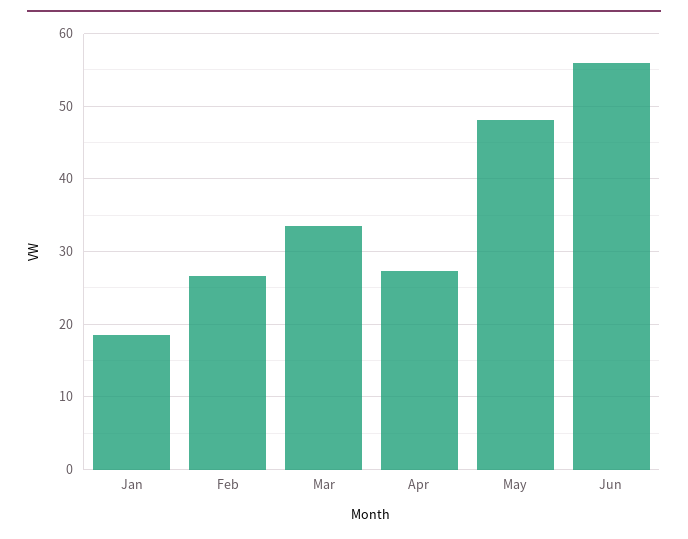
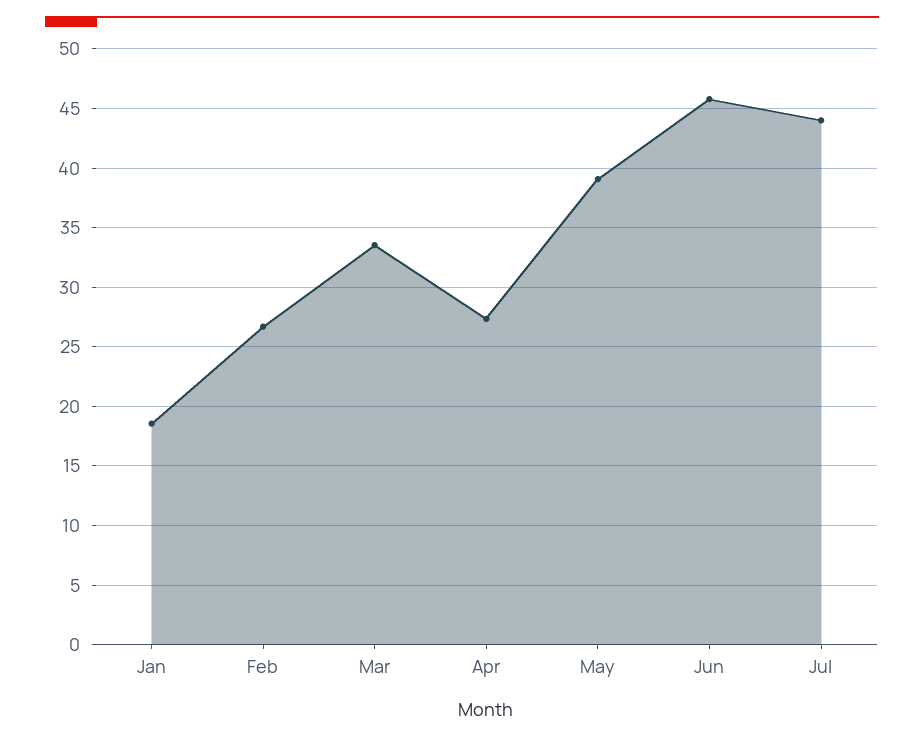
May: 48 -> 39
Jun: 56 -> 46
Jul: none -> 44

